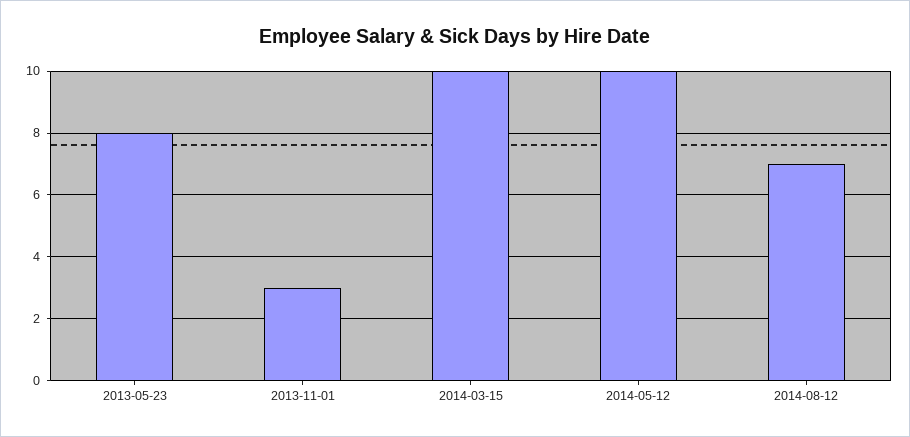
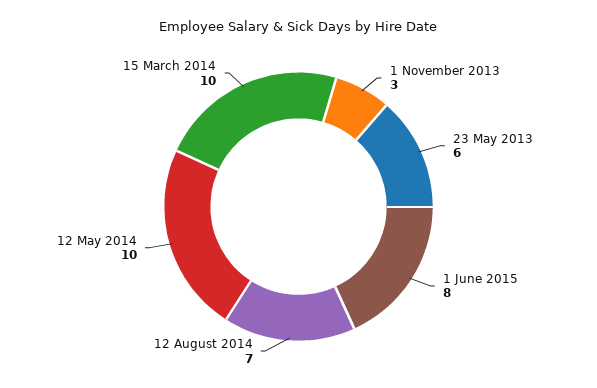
2013-05-23: 8 -> 6
1 June 2015: none -> 8

